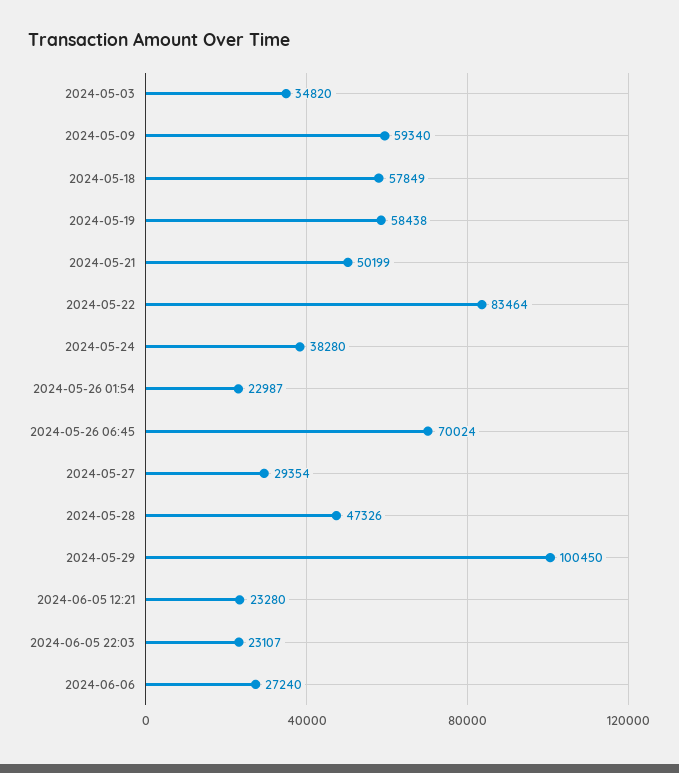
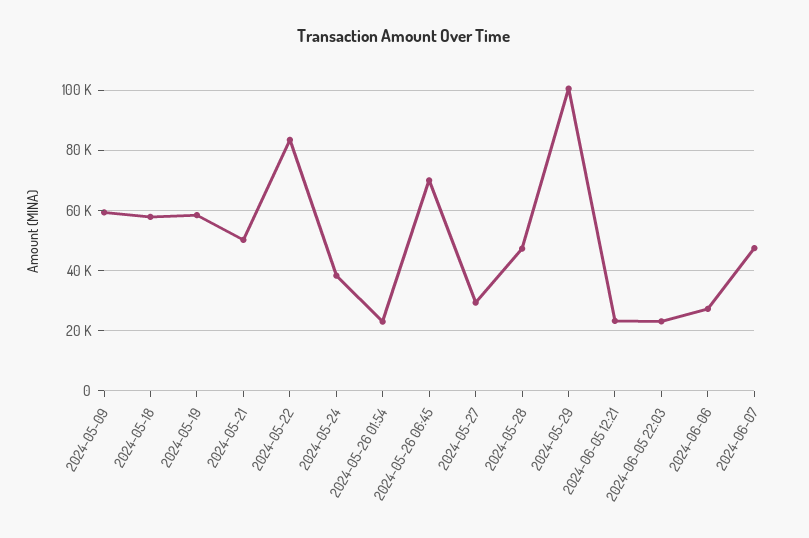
2024-05-03: 34820 -> none
2024-06-07: none -> 48000

